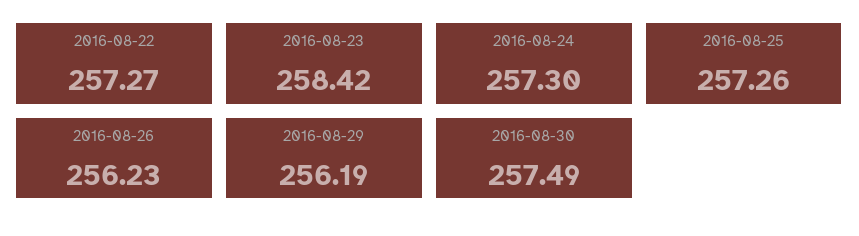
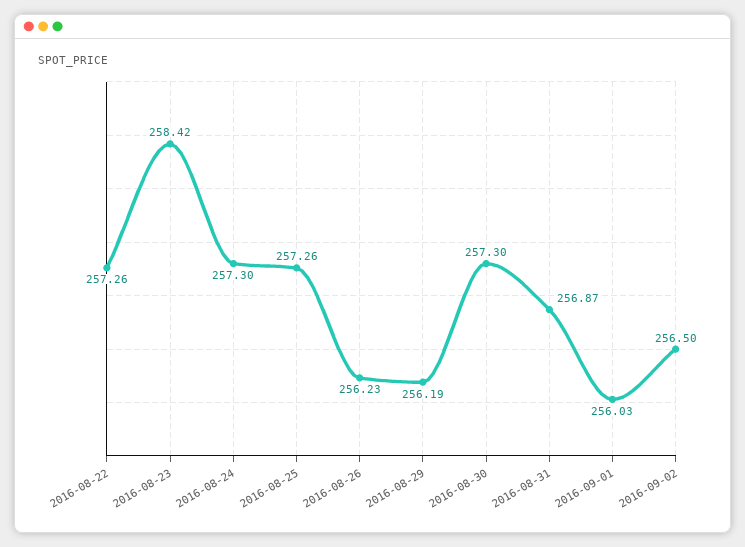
2016-08-22: 257.27 -> 257.26
2016-08-30: 257.49 -> 257.3
2016-08-31: none -> 256.87
2016-09-01: none -> 256.03
2016-09-02: none -> 256.5

